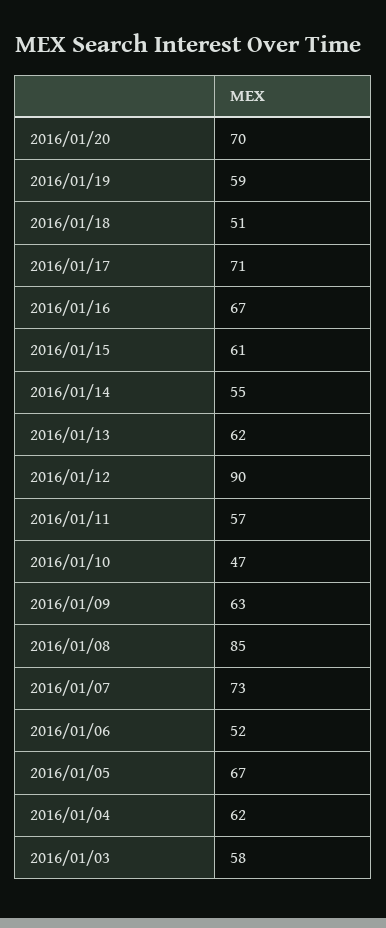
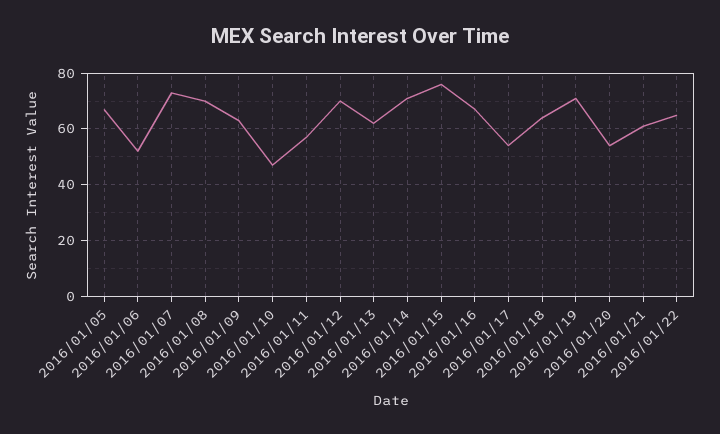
2016/01/20: 70 -> 55
2016/01/19: 59 -> 70
2016/01/18: 51 -> 65
2016/01/17: 71 -> 55
2016/01/15: 61 -> 75
2016/01/14: 55 -> 70
2016/01/12: 90 -> 70
2016/01/08: 85 -> 70
2016/01/04: 62 -> none
2016/01/03: 58 -> none
2016/01/21: none -> 60
2016/01/22: none -> 65

